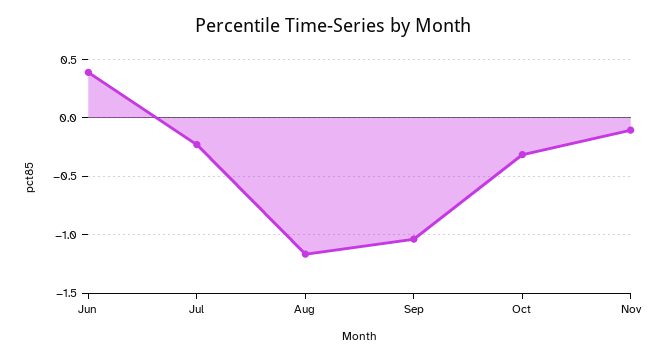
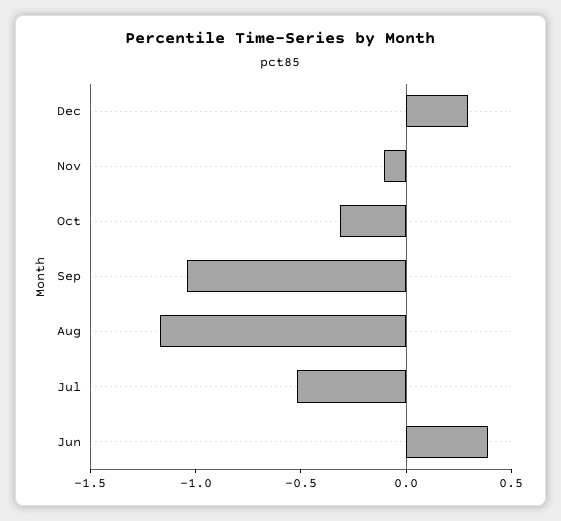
Jul: -0.2 -> -0.5
Dec: none -> 0.3

